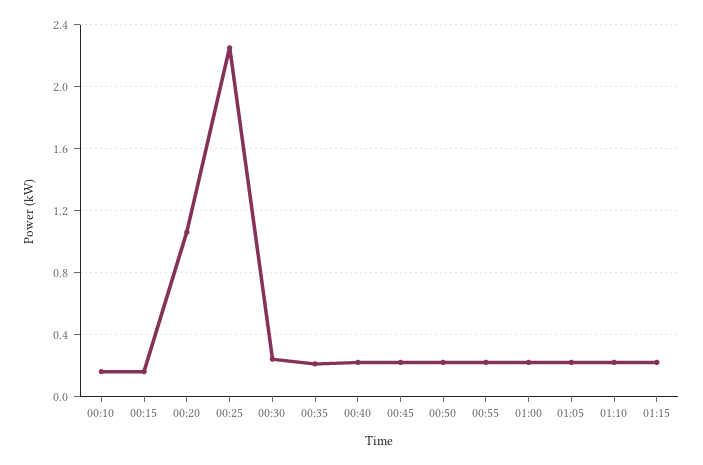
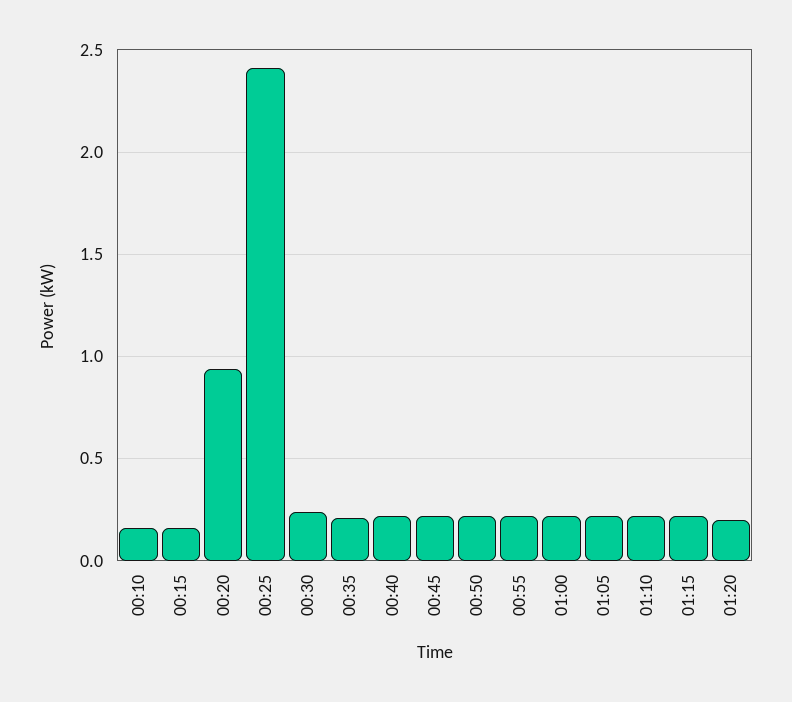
00:20: 1.05 -> 0.95
00:25: 2.25 -> 2.4
01:20: none -> 0.2

